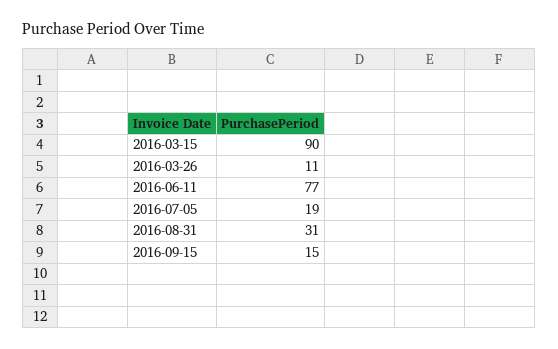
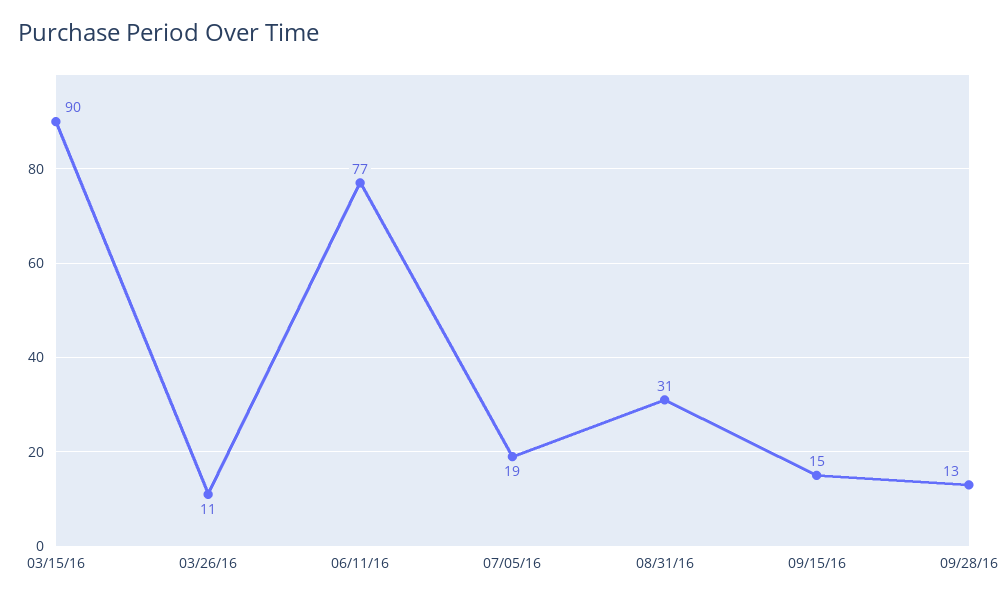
09/28/16: none -> 13

